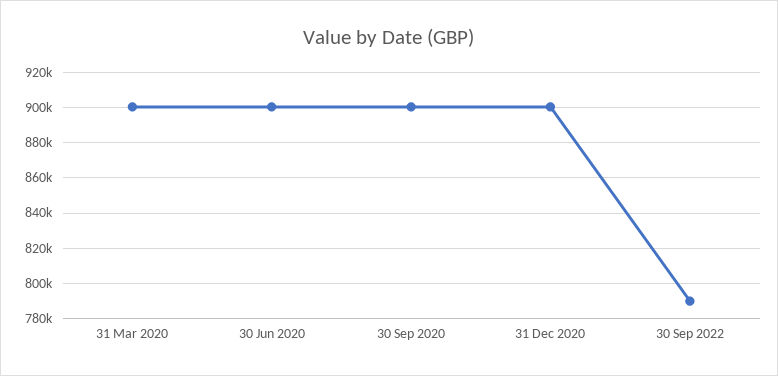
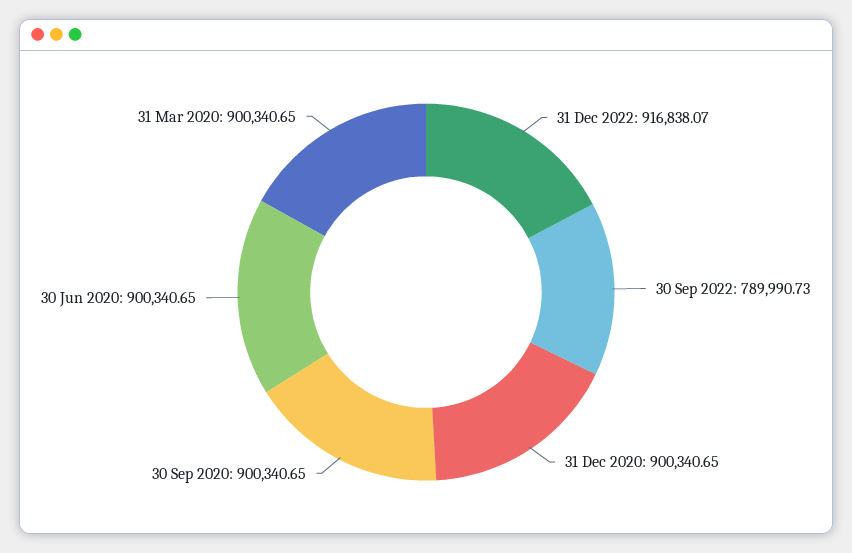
31 Dec 2022: none -> 916838.07

